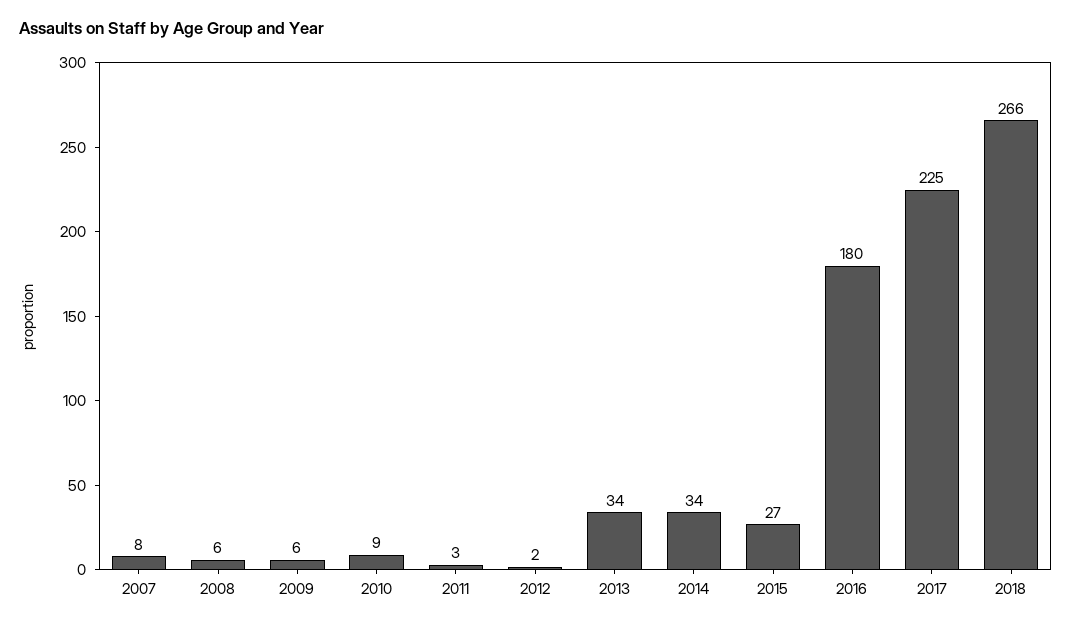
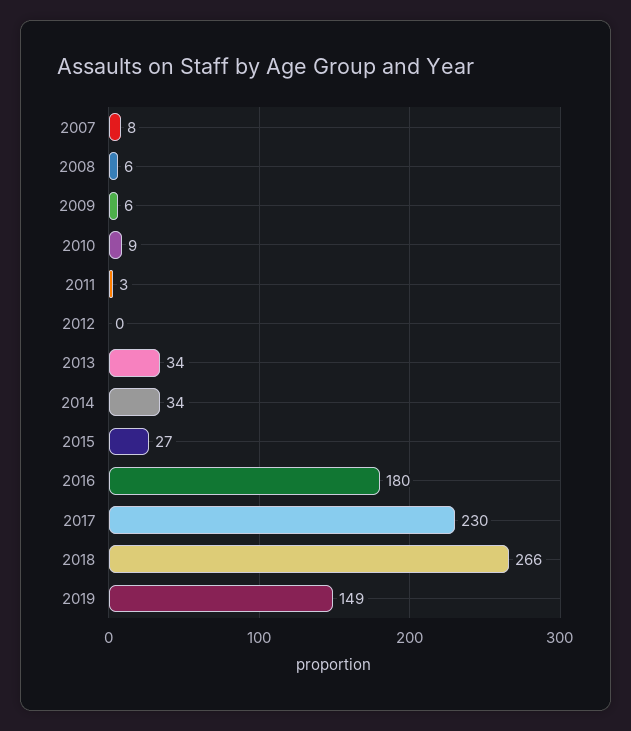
2012: 2 -> 0
2017: 225 -> 230
2019: none -> 149

